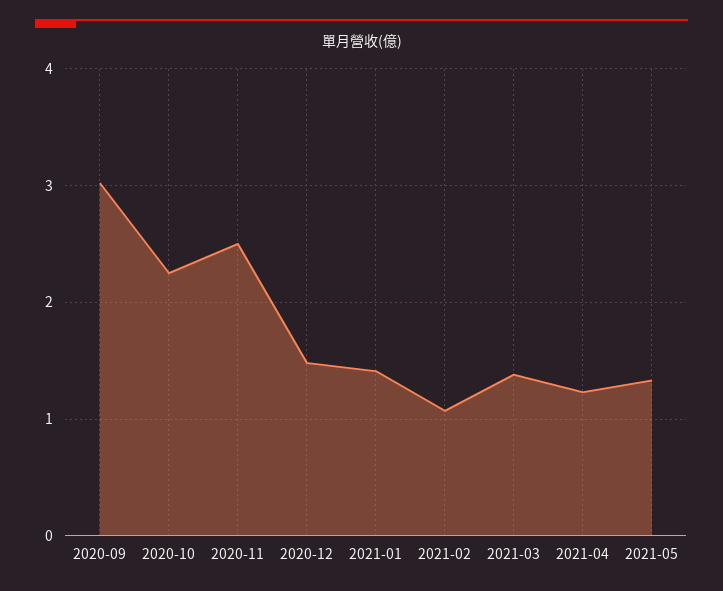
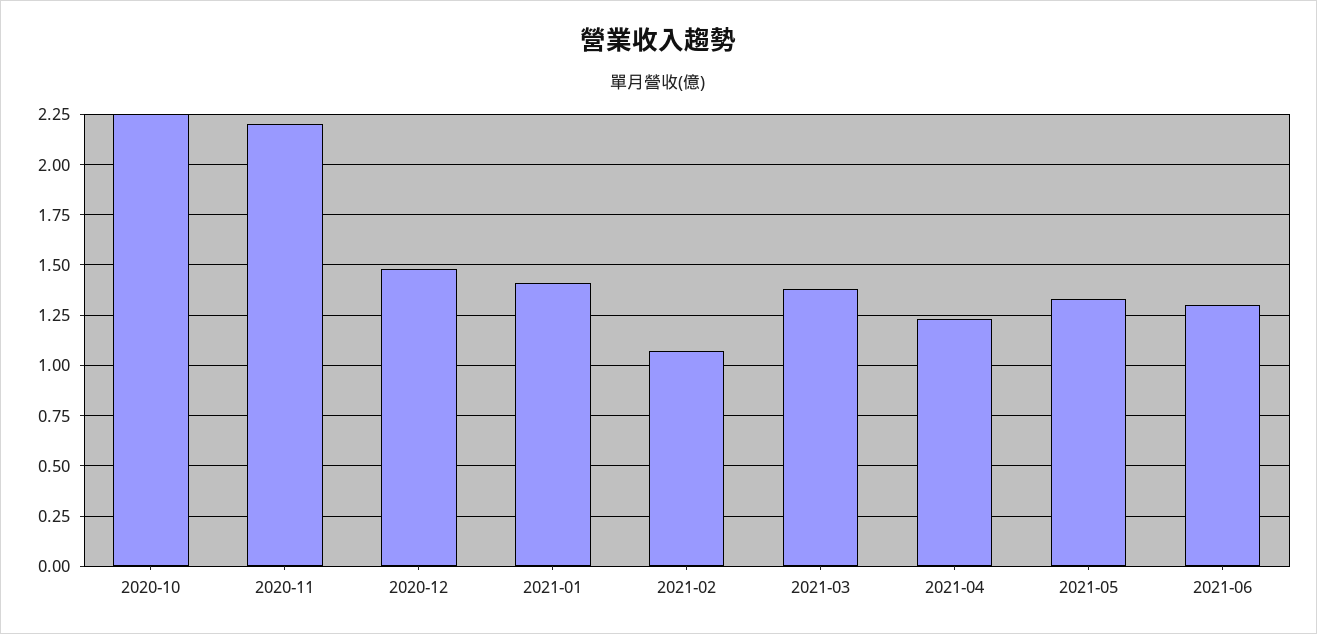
2020-09: 3 -> none
2020-11: 2.5 -> 2.2
2021-06: none -> 1.3

